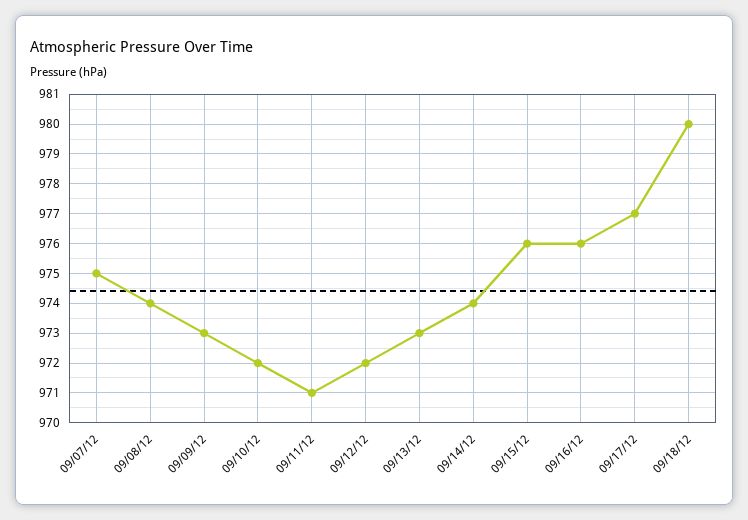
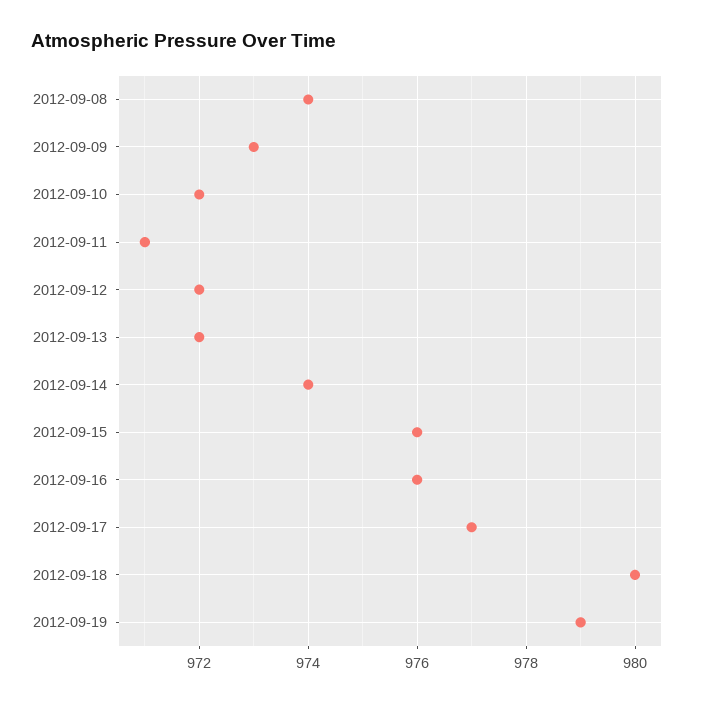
09/07/12: 975 -> none
09/13/12: 973 -> 972
2012-09-19: none -> 979

